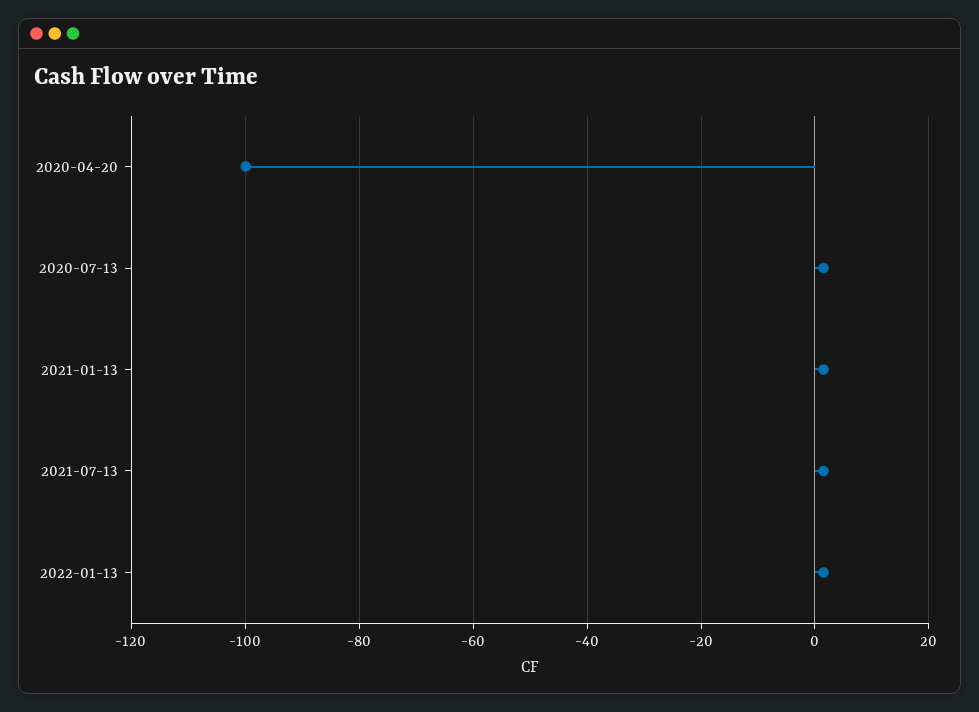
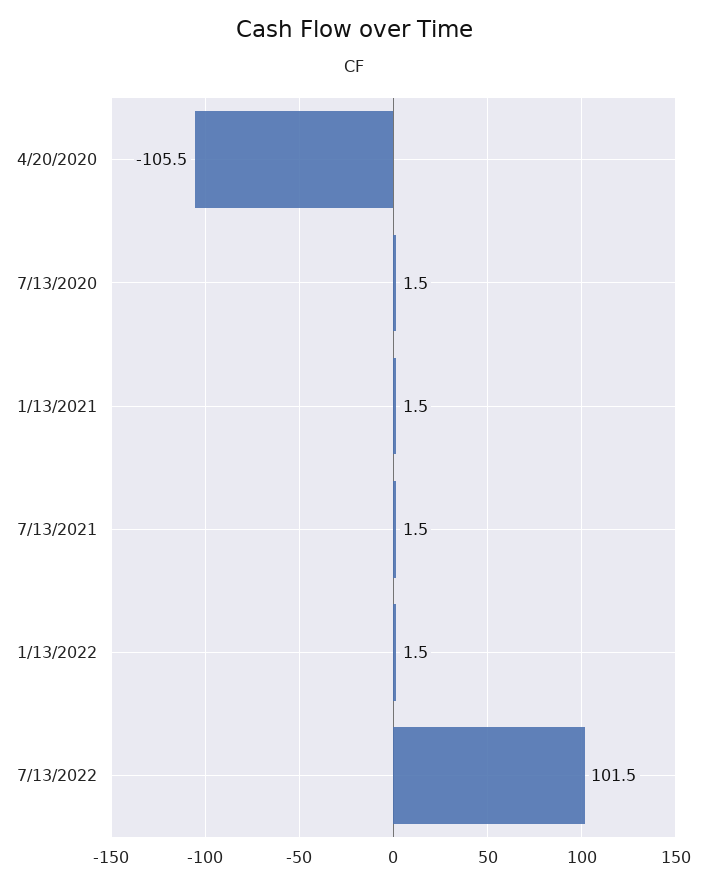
2020-04-20: -100 -> -105.5
7/13/2022: none -> 101.5

